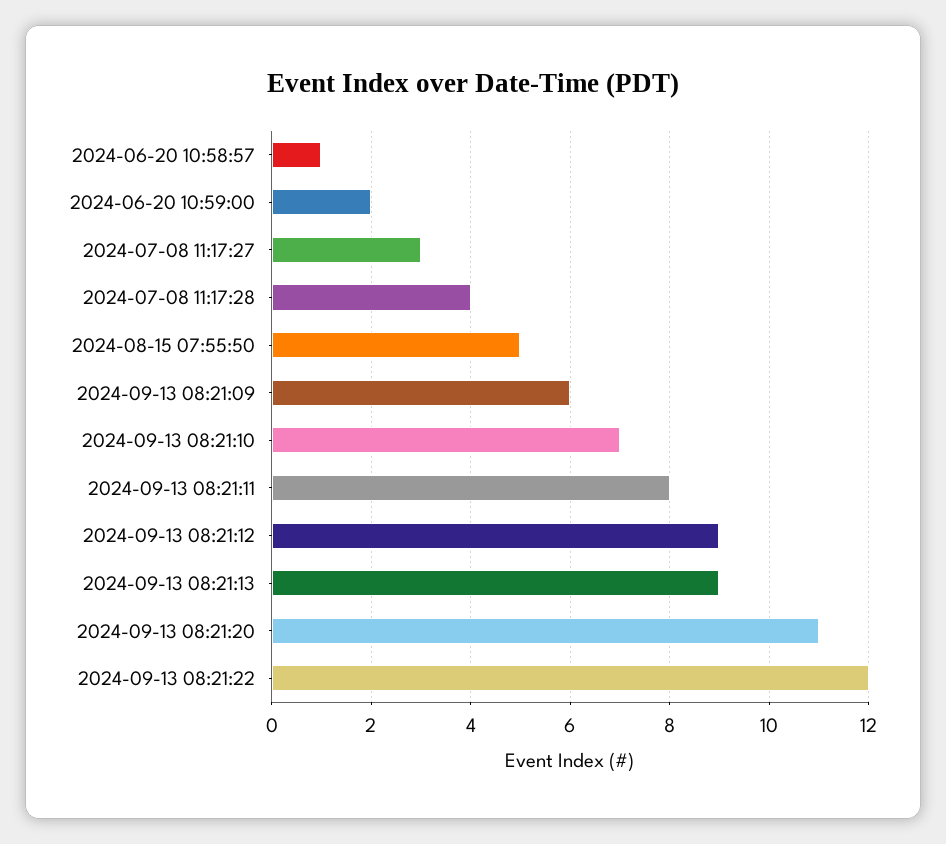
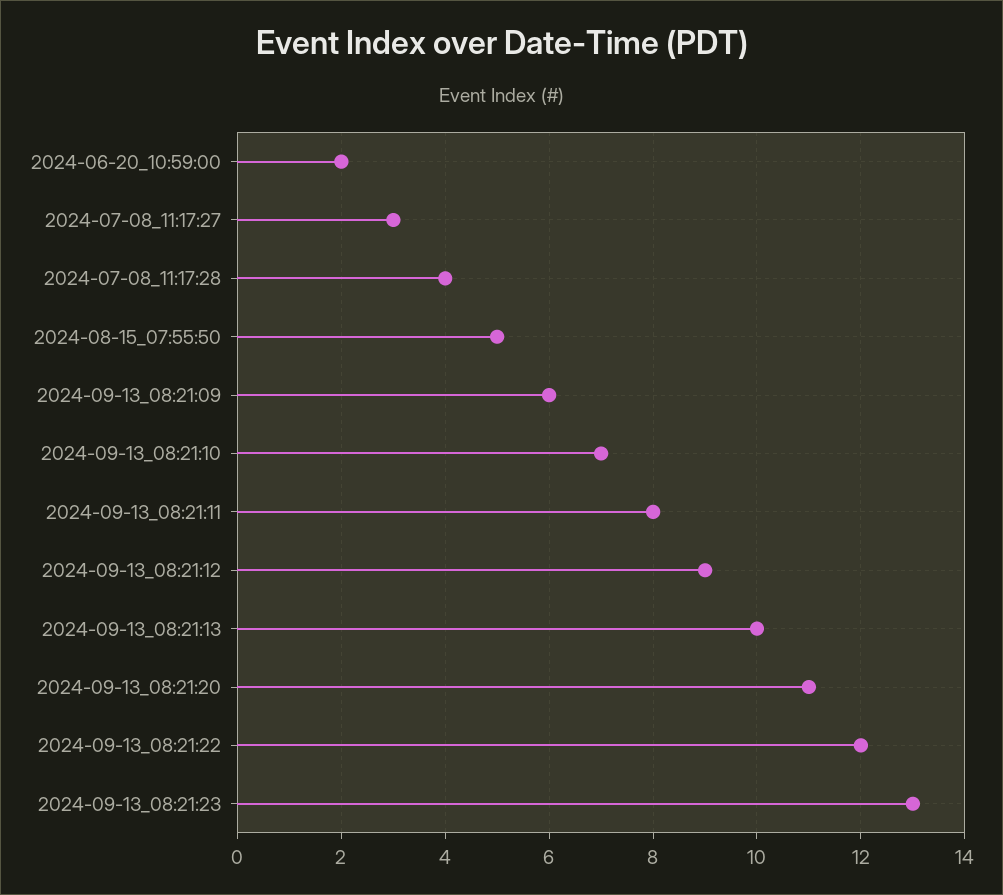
2024-06-20 10:58:57: 1 -> none
2024-09-13 08:21:13: 9 -> 10
2024-09-13_08:21:23: none -> 13

